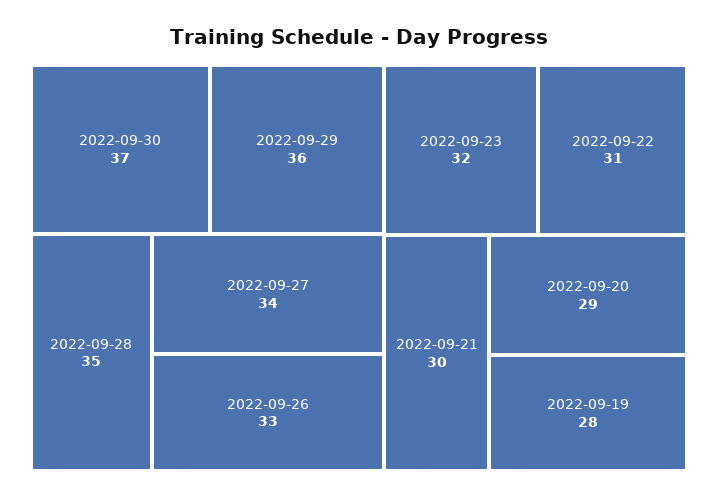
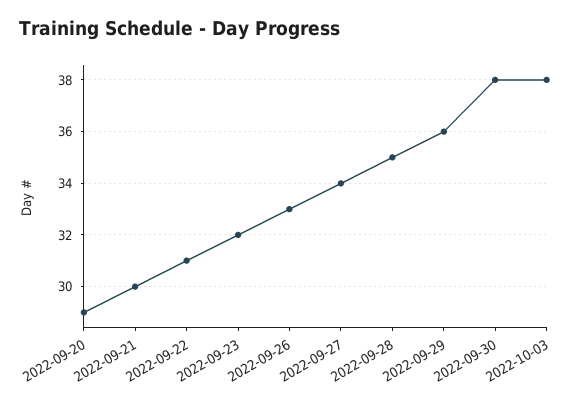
2022-09-30: 37 -> 38
2022-09-19: 28 -> none
2022-10-03: none -> 38

